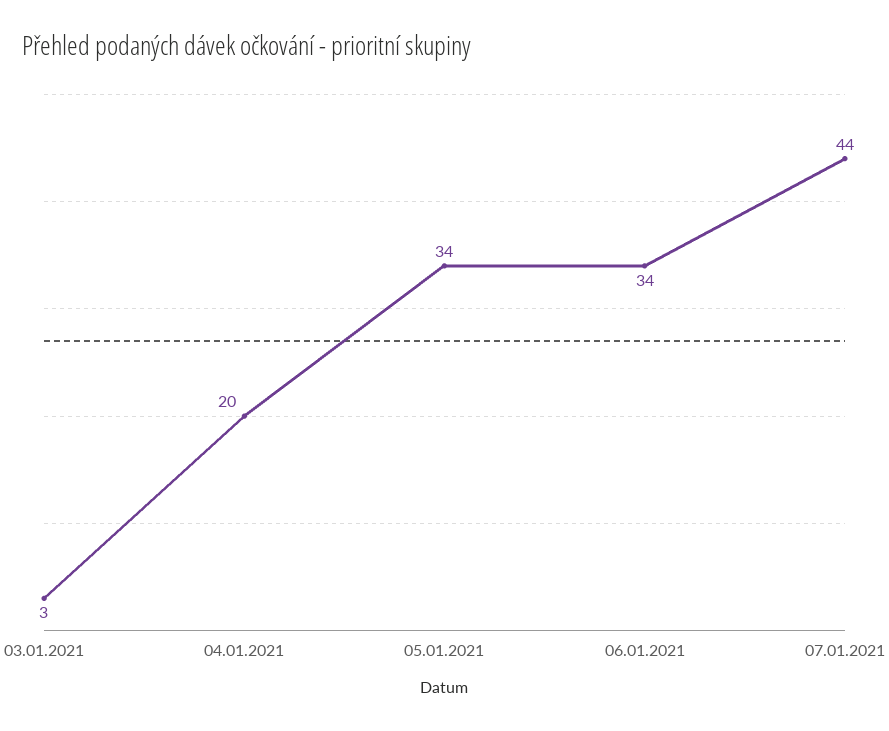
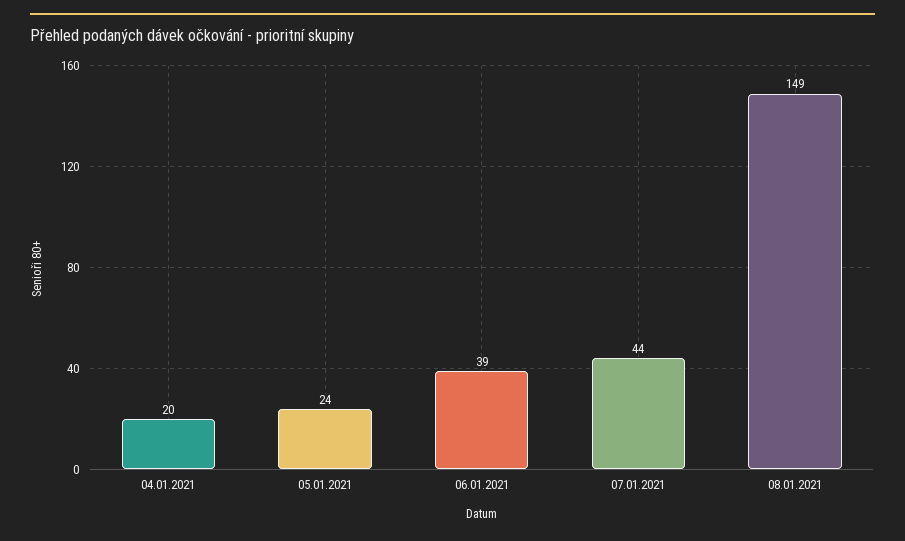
03.01.2021: 3 -> none
05.01.2021: 34 -> 24
06.01.2021: 34 -> 39
08.01.2021: none -> 149

